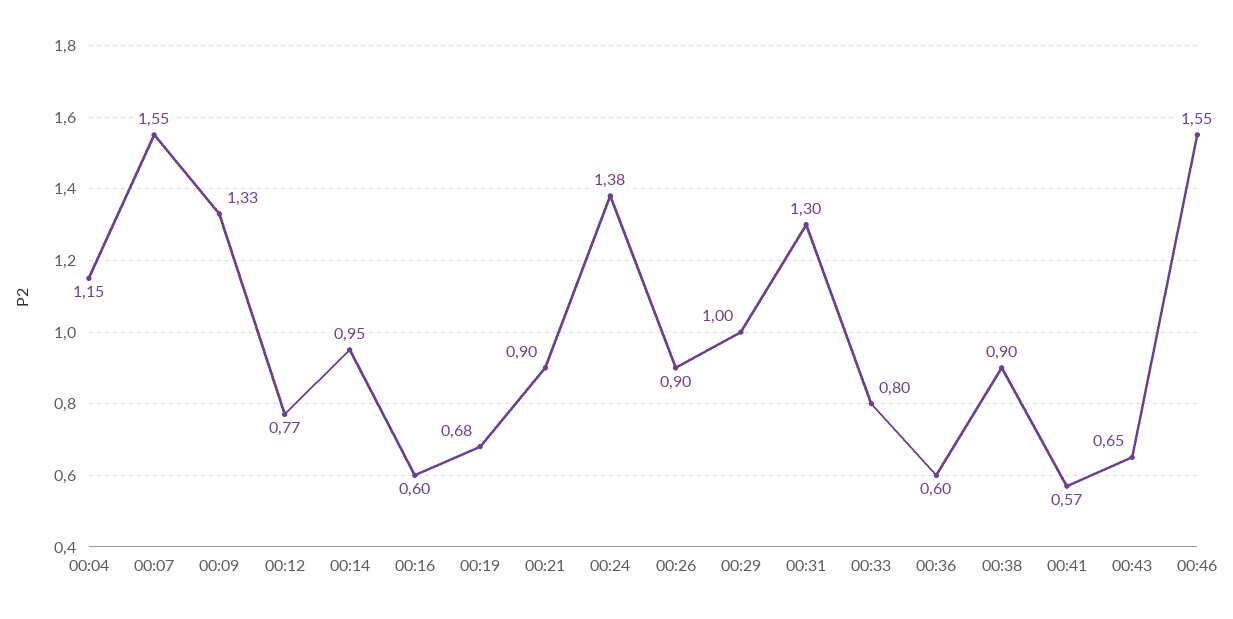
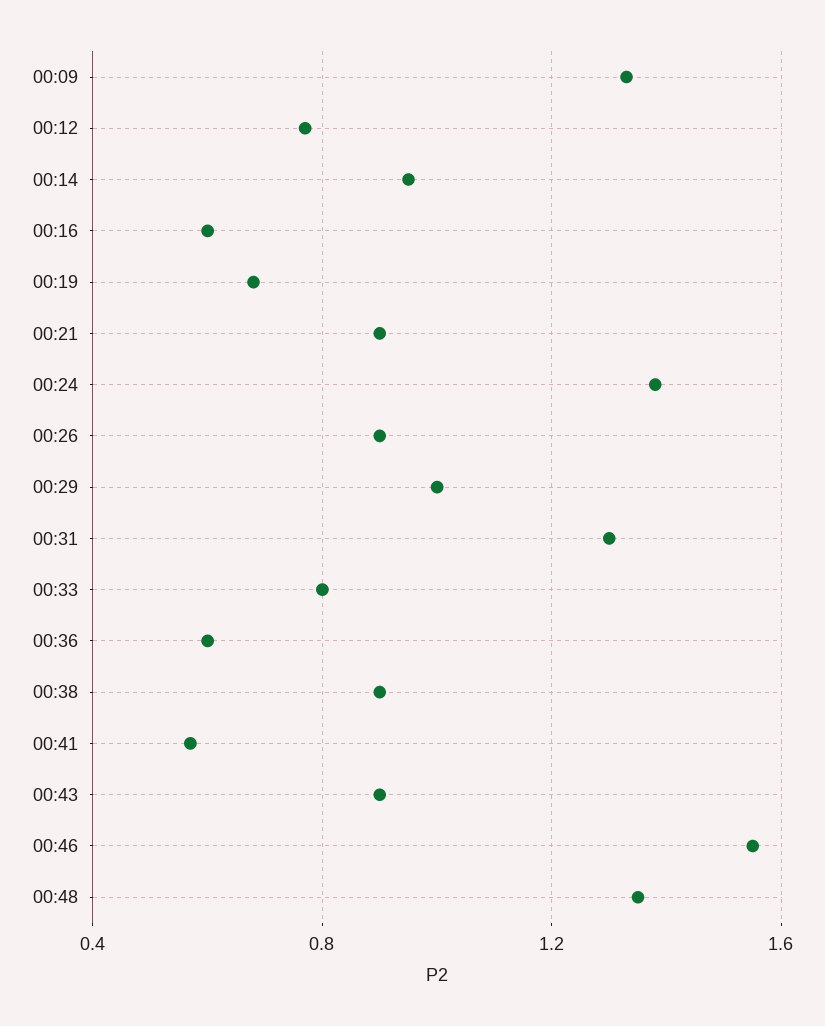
00:04: 1.15 -> none
00:07: 1.55 -> none
00:43: 0.65 -> 0.9
00:48: none -> 1.35

